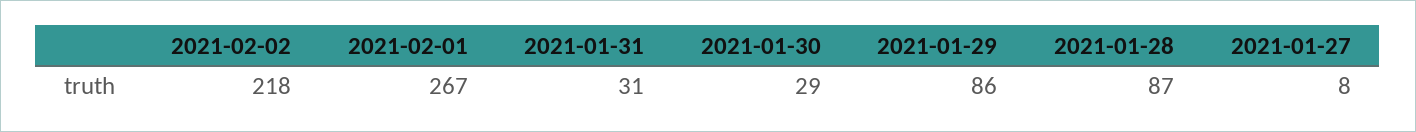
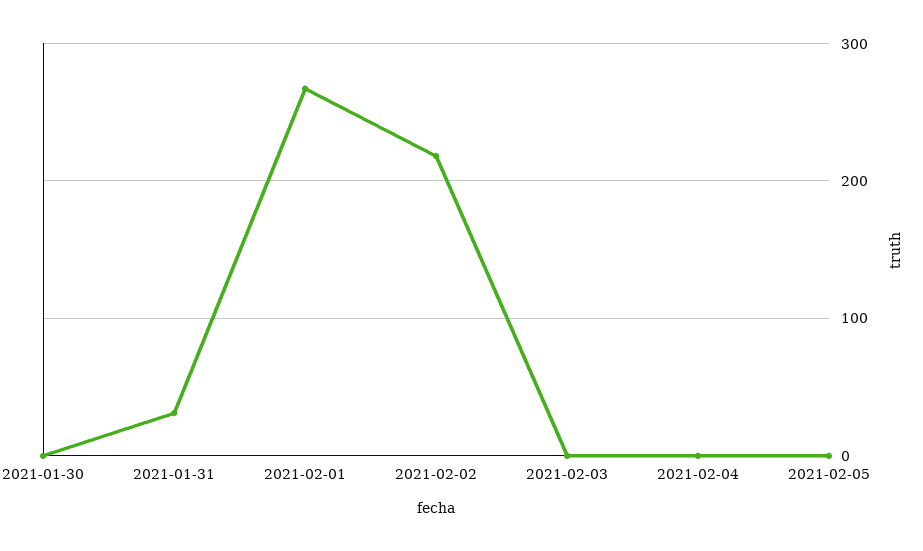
2021-01-30: 29 -> 0
2021-01-29: 86 -> none
2021-01-28: 87 -> none
2021-01-27: 8 -> none
2021-02-03: none -> 0
2021-02-04: none -> 0
2021-02-05: none -> 0

